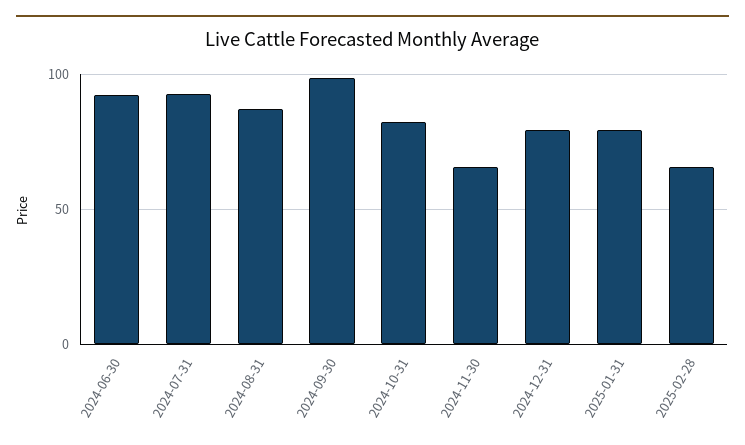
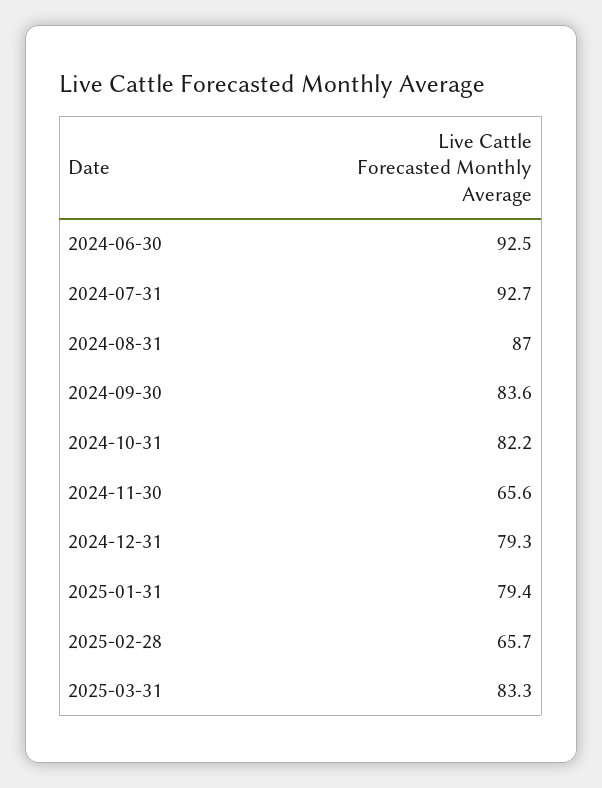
2024-09-30: 100 -> 83.6
2025-03-31: none -> 83.3

